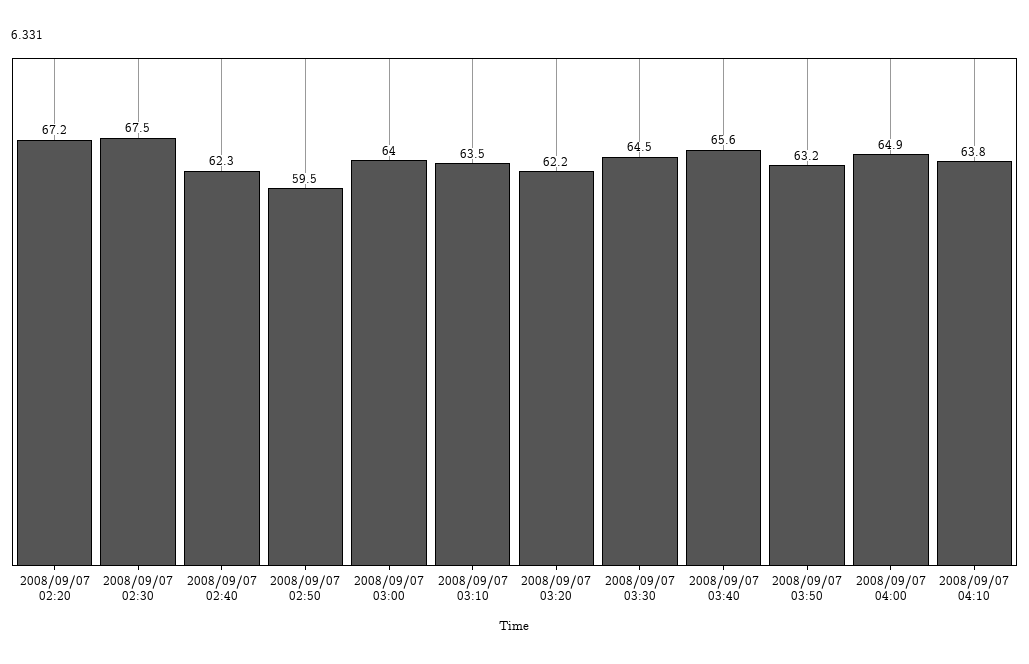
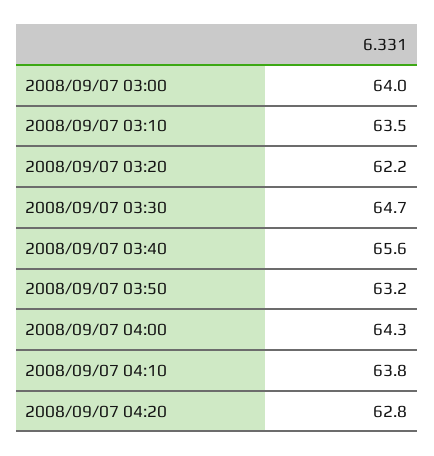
2008/09/07 02:20: 67.2 -> none
2008/09/07 02:30: 67.5 -> none
2008/09/07 02:40: 62.3 -> none
2008/09/07 02:50: 59.5 -> none
2008/09/07 03:30: 64.5 -> 64.7
2008/09/07 04:00: 64.9 -> 64.3
2008/09/07 04:20: none -> 62.8

